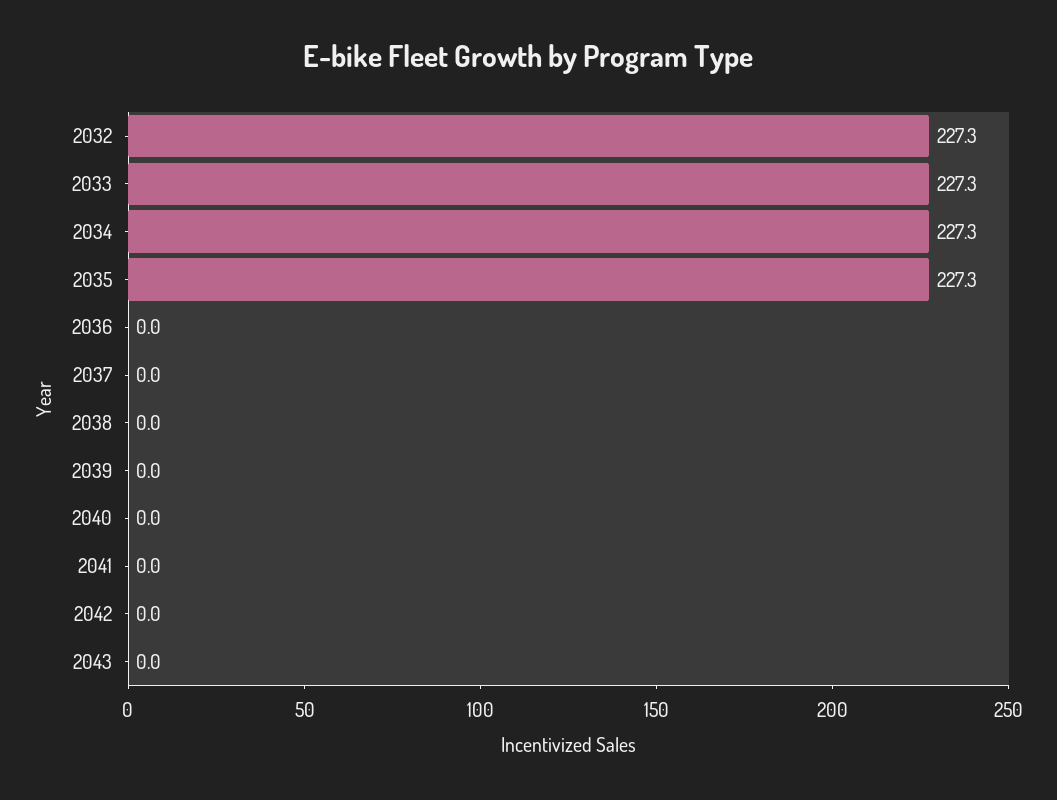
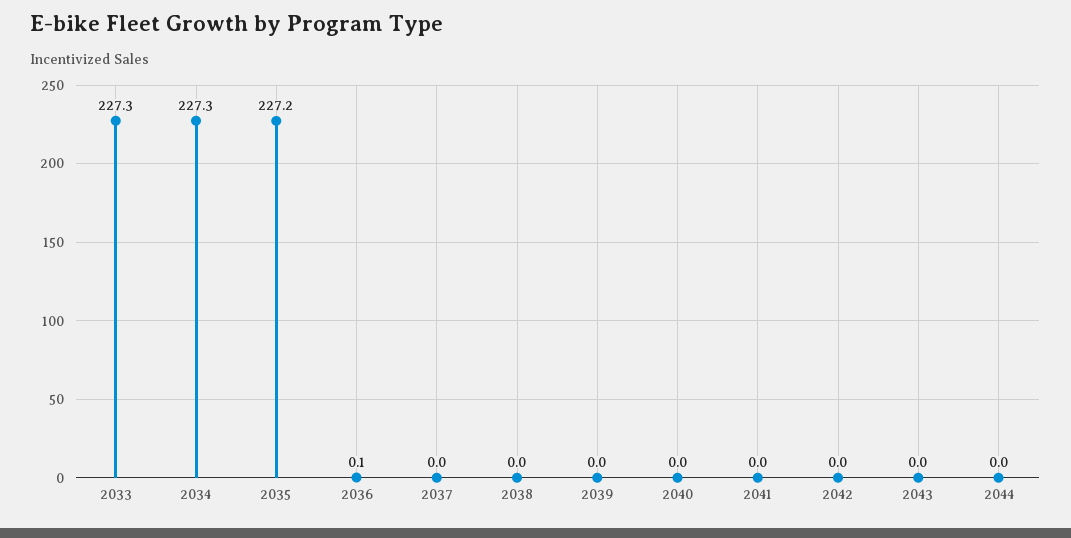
2032: 227.3 -> none
2035: 227.3 -> 227.2
2036: 0 -> 0.1
2044: none -> 0

